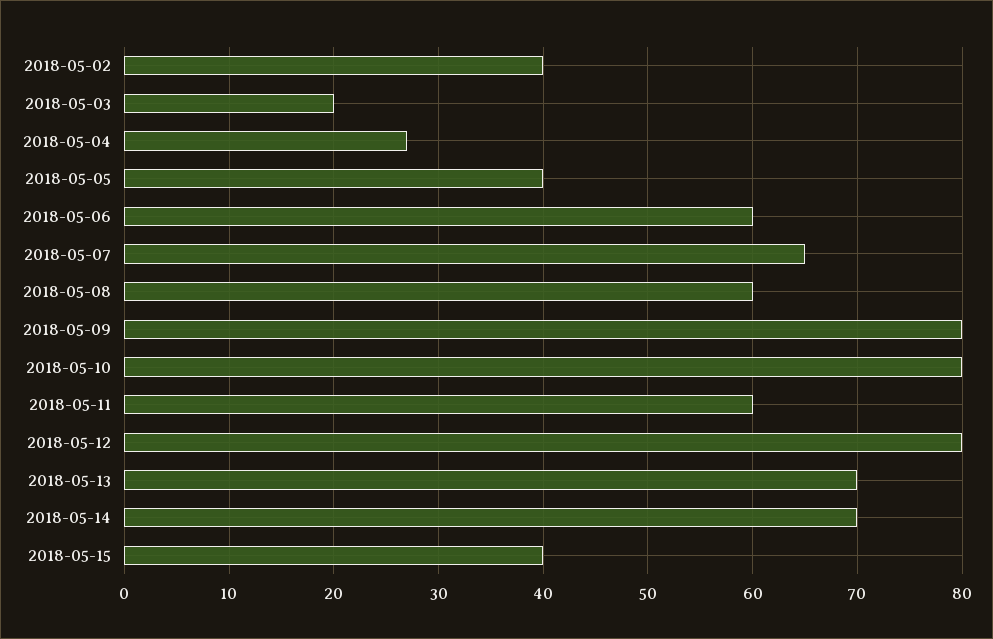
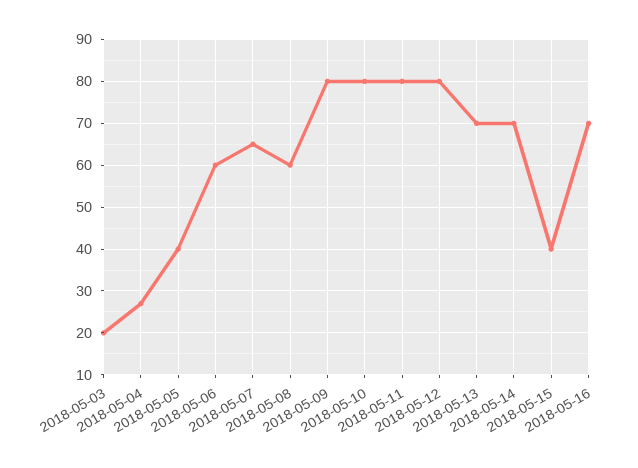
2018-05-02: 40 -> none
2018-05-11: 60 -> 80
2018-05-16: none -> 70

